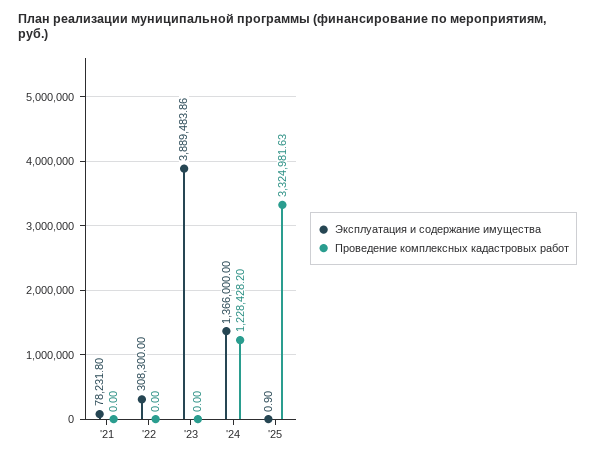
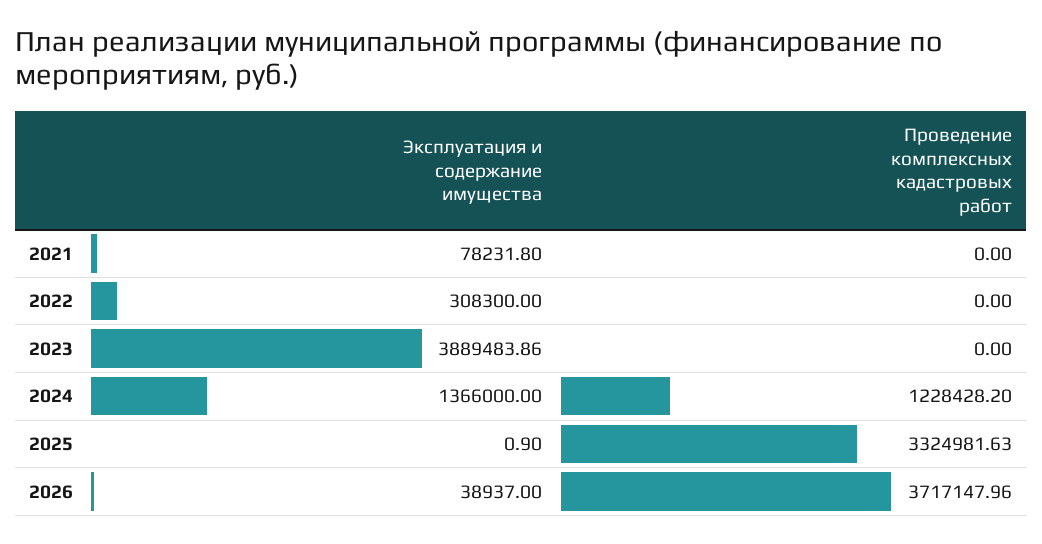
Эксплуатация и содержание имущества, 2026: none -> 38937
Проведение комплексных кадастровых работ, 2026: none -> 3717147.96

